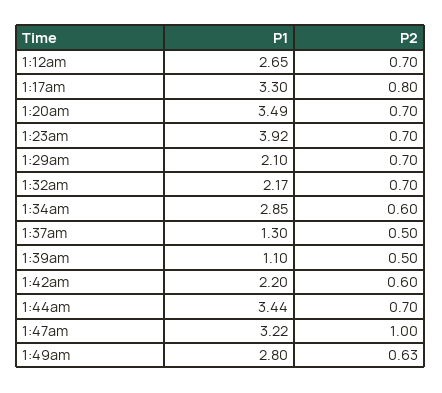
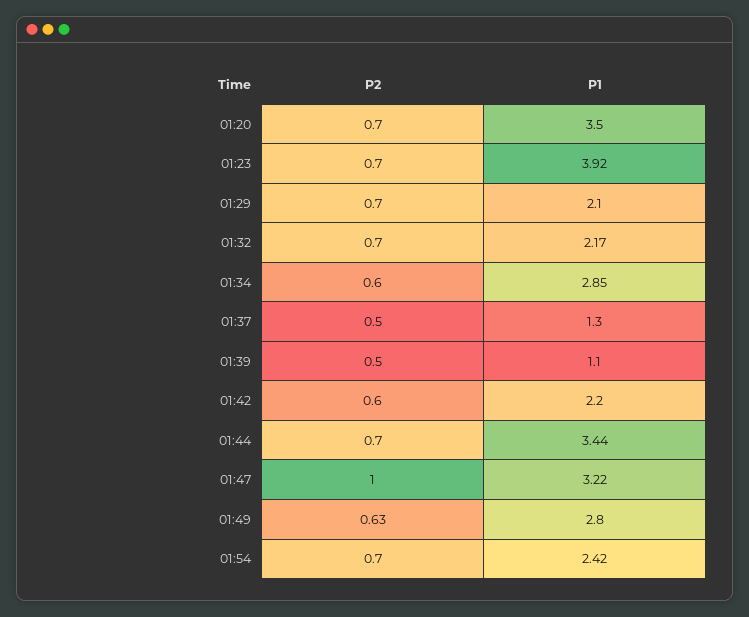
P1, 1:12am: 2.65 -> none
P2, 1:12am: 0.7 -> none
P1, 1:17am: 3.3 -> none
P2, 1:17am: 0.8 -> none
P1, 1:20am: 3.49 -> 3.5
P2, 01:54: none -> 0.7
P1, 01:54: none -> 2.42

